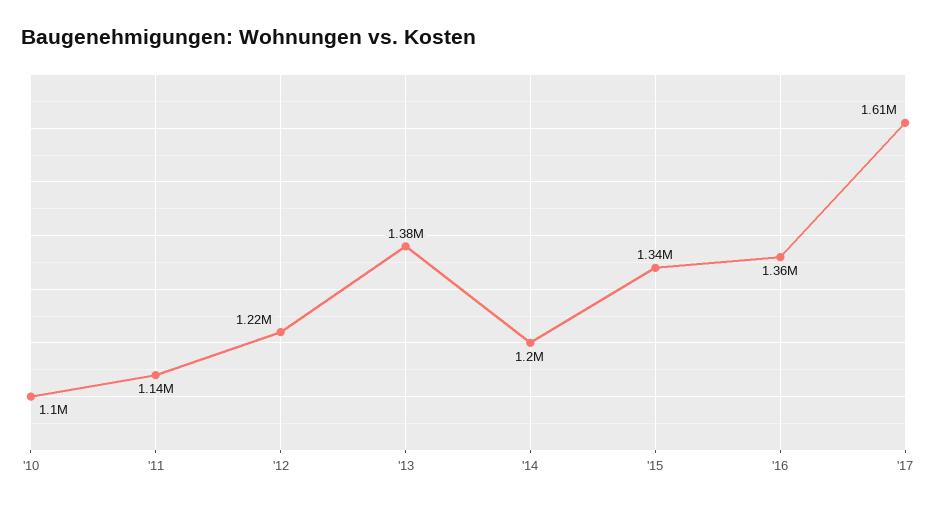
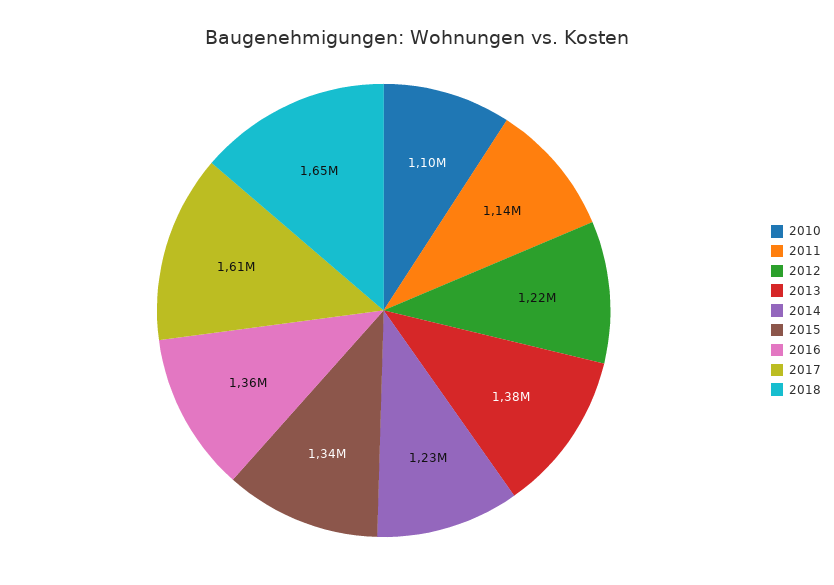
'14: 1200000 -> 1230000
2018: none -> 1650000

